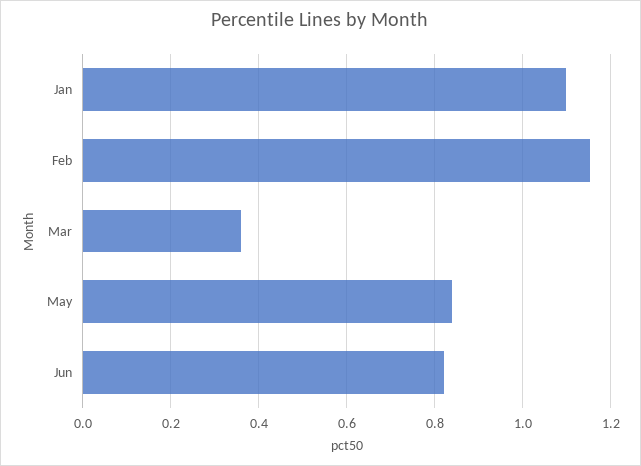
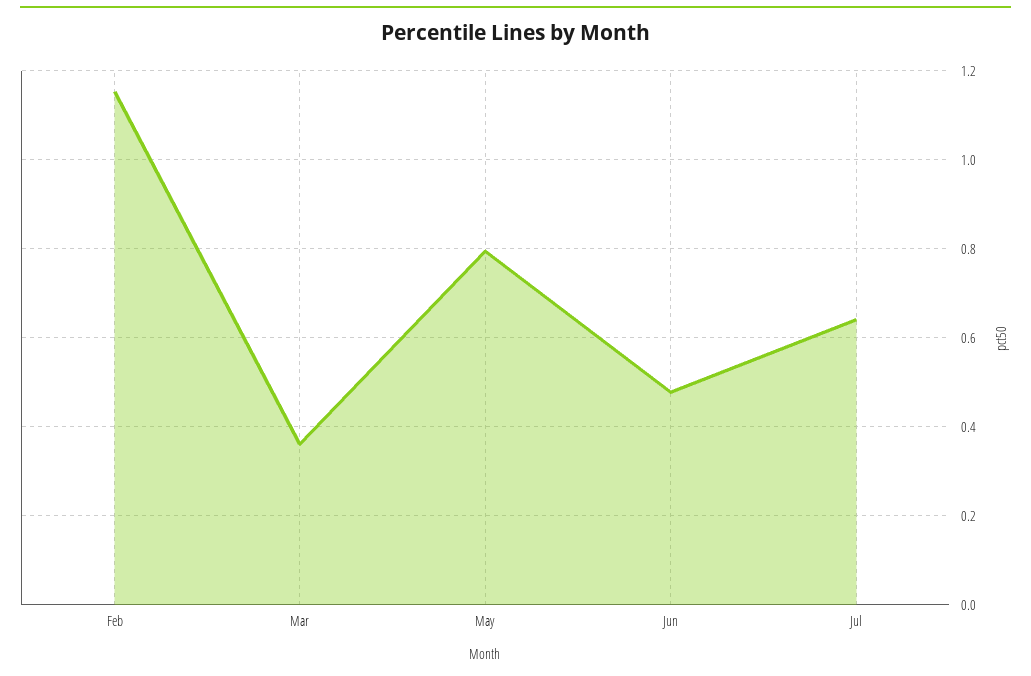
Jan: 1.1 -> none
May: 0.84 -> 0.8
Jun: 0.82 -> 0.48
Jul: none -> 0.64

